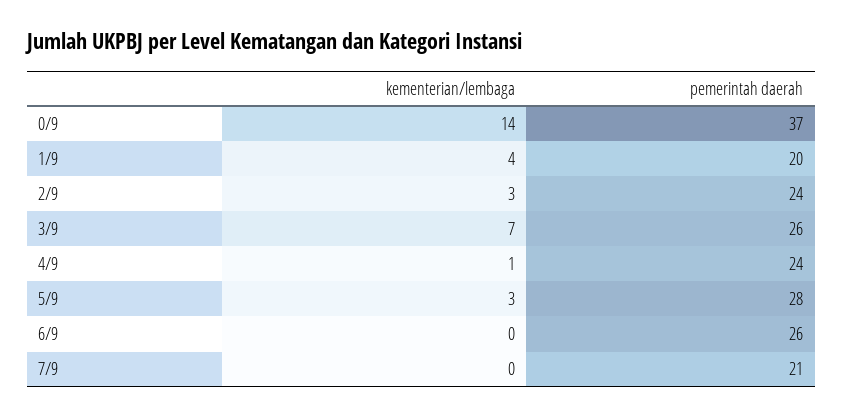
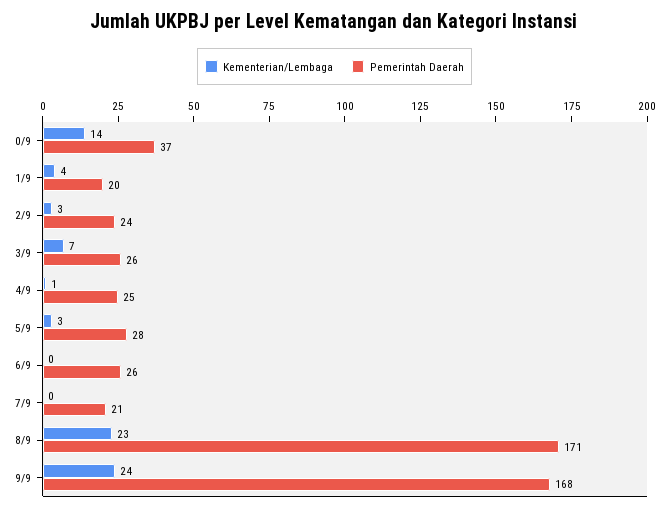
pemerintah daerah, 4/9: 24 -> 25
kementerian/lembaga, 8/9: none -> 23
pemerintah daerah, 8/9: none -> 171
kementerian/lembaga, 9/9: none -> 24
pemerintah daerah, 9/9: none -> 168

